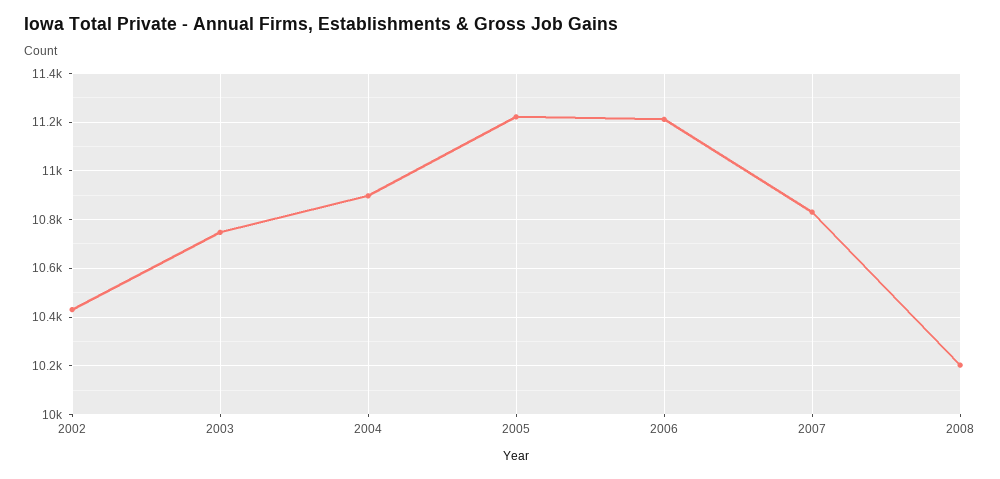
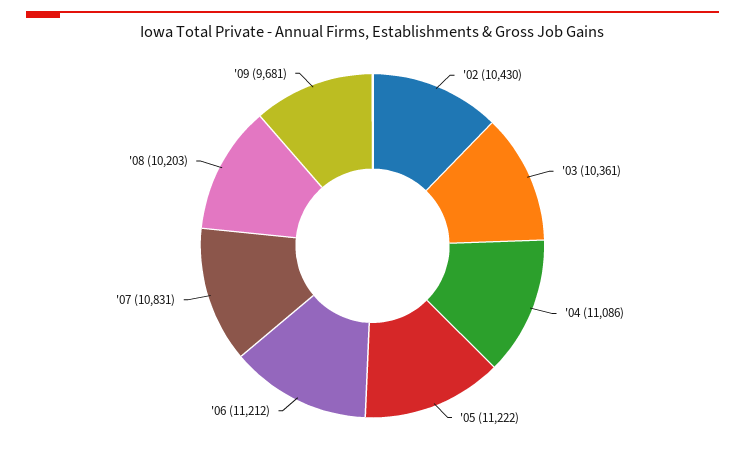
2003: 10750 -> 10361
2004: 10900 -> 11086
'09: none -> 9681

